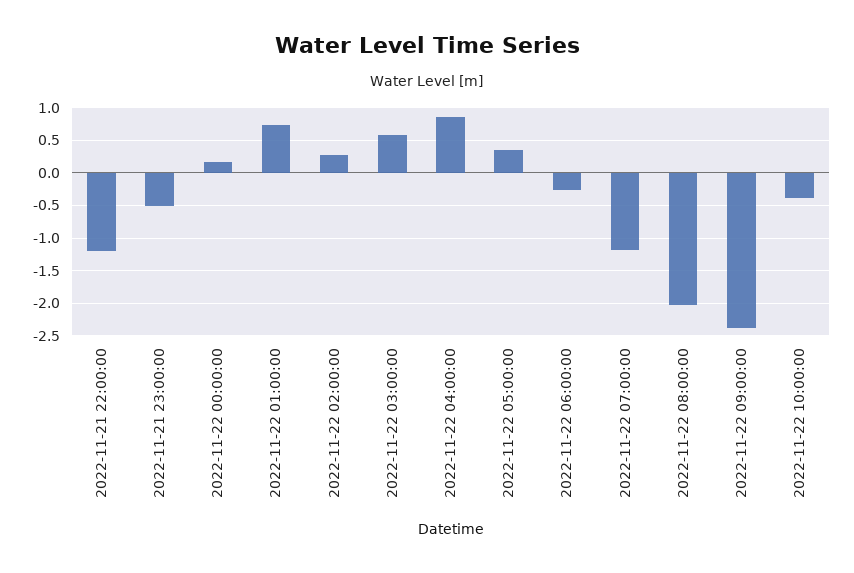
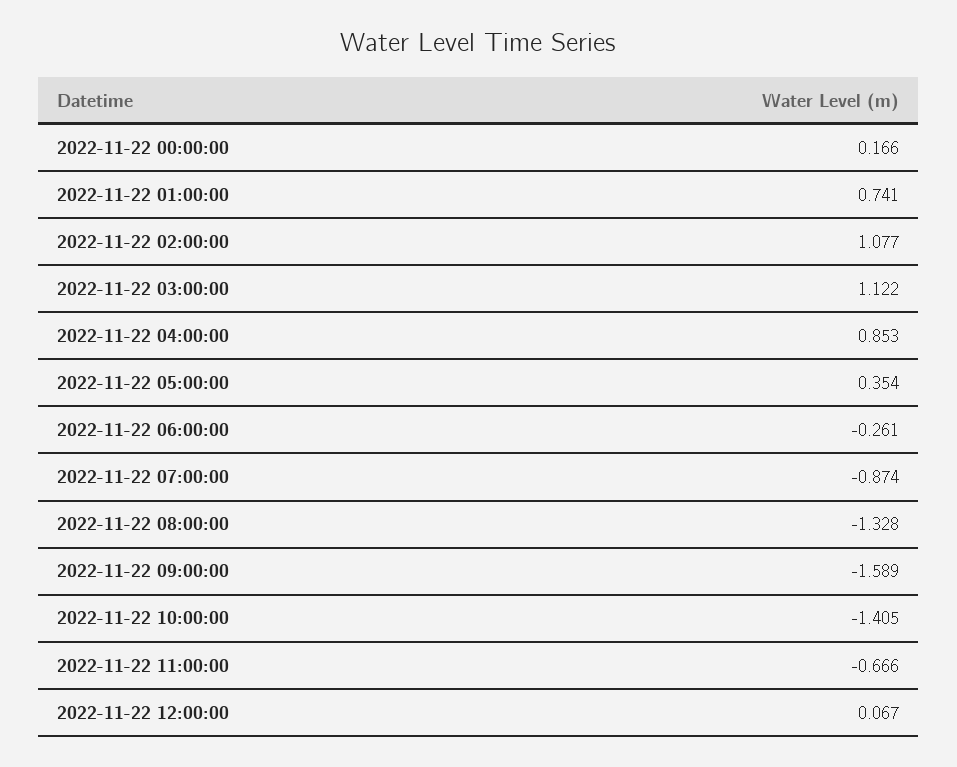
2022-11-21 22:00:00: -1.2 -> none
2022-11-21 23:00:00: -0.5 -> none
2022-11-22 02:00:00: 0.3 -> 1.077
2022-11-22 03:00:00: 0.6 -> 1.122
2022-11-22 07:00:00: -1.2 -> -0.874
2022-11-22 08:00:00: -2 -> -1.328
2022-11-22 09:00:00: -2.4 -> -1.589
2022-11-22 10:00:00: -0.4 -> -1.405
2022-11-22 11:00:00: none -> -0.666
2022-11-22 12:00:00: none -> 0.067

